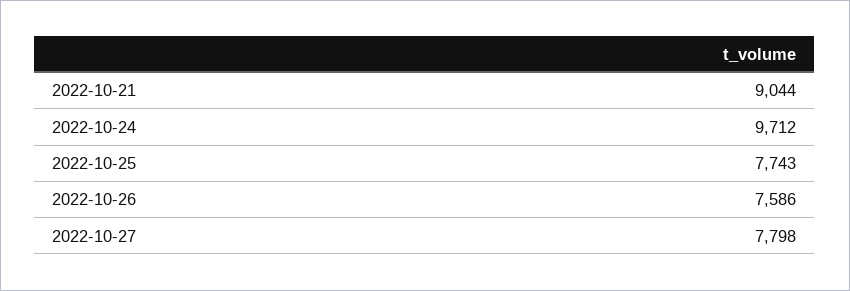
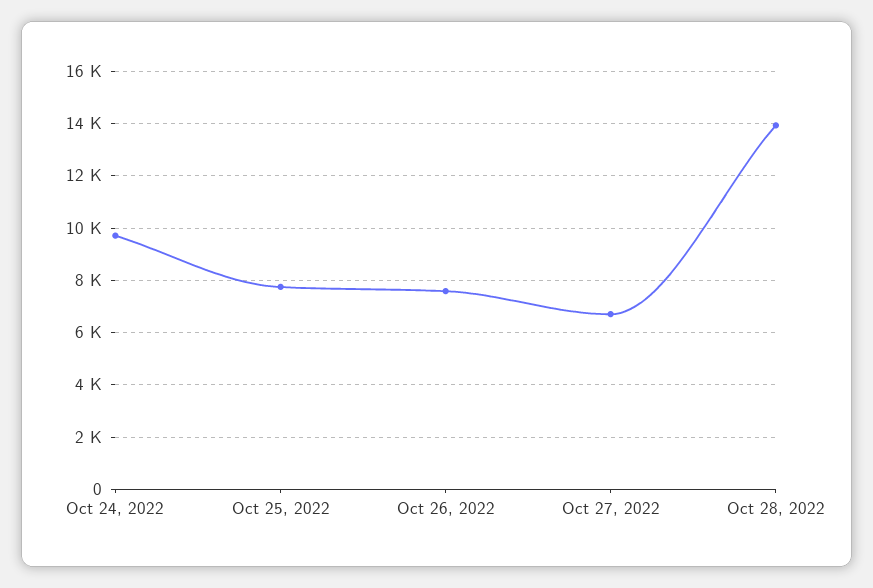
2022-10-21: 9044 -> none
2022-10-27: 7798 -> 6750
Oct 28, 2022: none -> 14000

